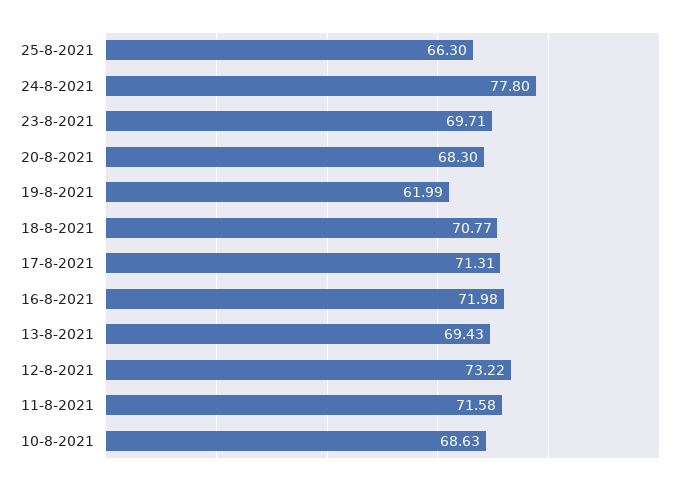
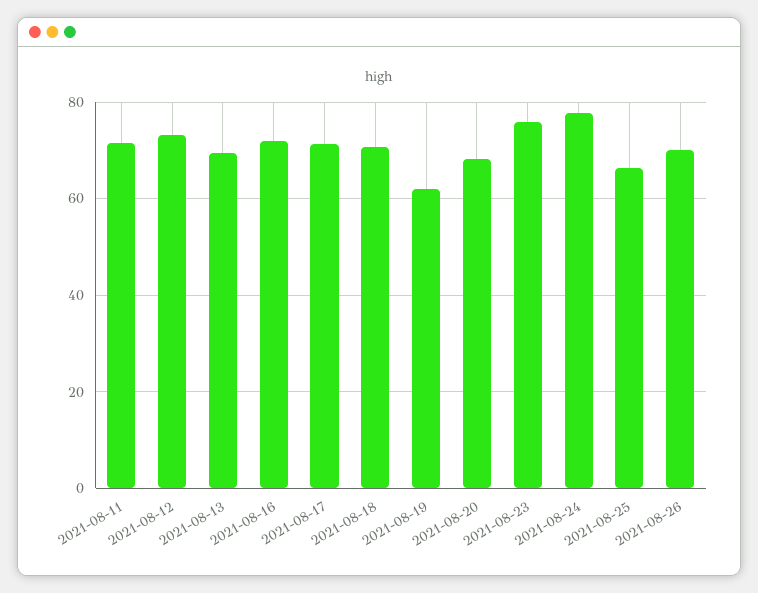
23-8-2021: 69.71 -> 76
10-8-2021: 68.63 -> none
2021-08-26: none -> 70

